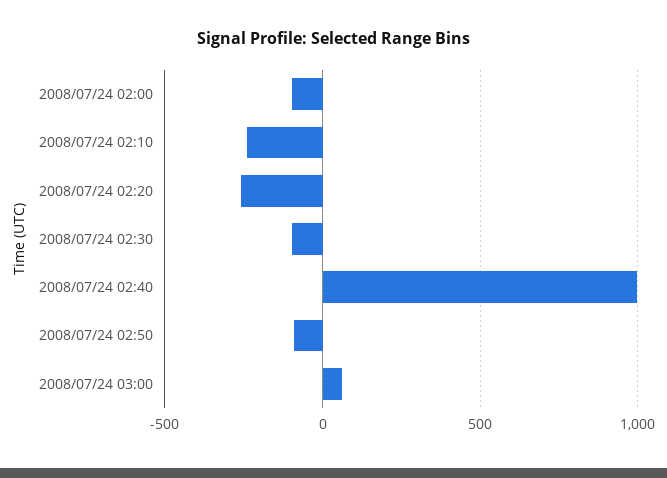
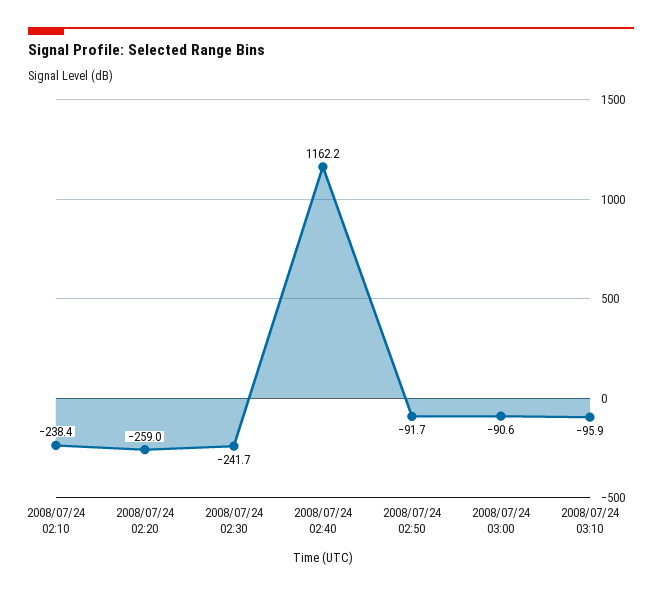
2008/07/24 02:00: -100 -> none
2008/07/24 02:30: -100 -> -241.7
2008/07/24 02:40: 1000 -> 1162.2
2008/07/24 03:00: 50 -> -90.6
2008/07/24 03:10: none -> -95.9

